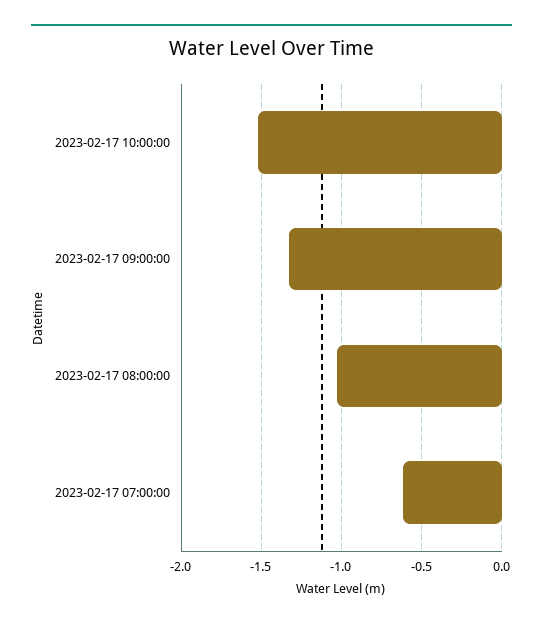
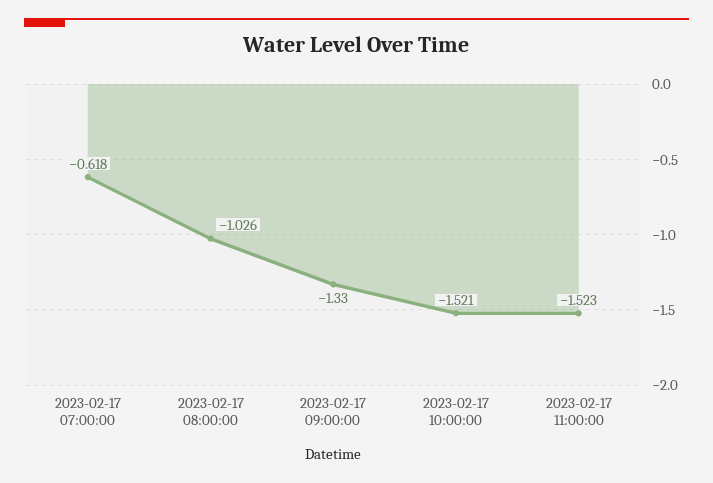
2023-02-17 11:00:00: none -> -1.523

